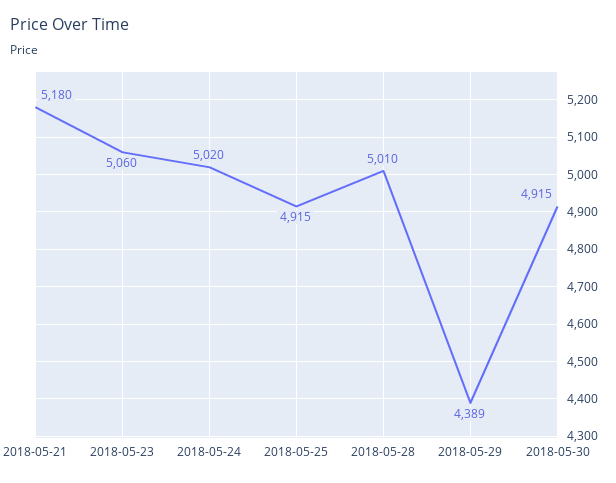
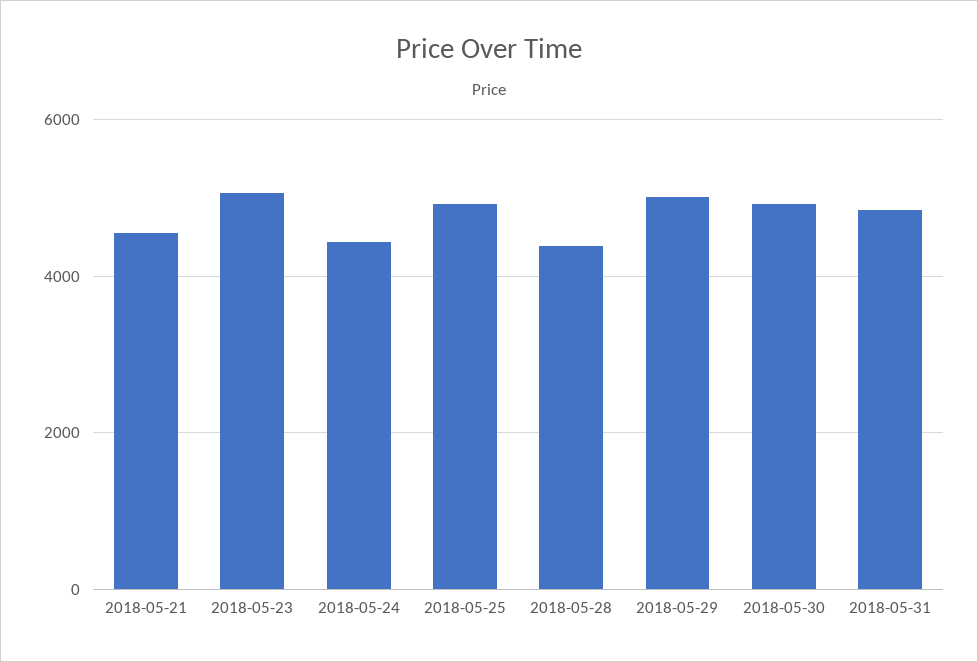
2018-05-21: 5180 -> 4600
2018-05-24: 5020 -> 4400
2018-05-28: 5010 -> 4400
2018-05-29: 4389 -> 5000
2018-05-31: none -> 4800

